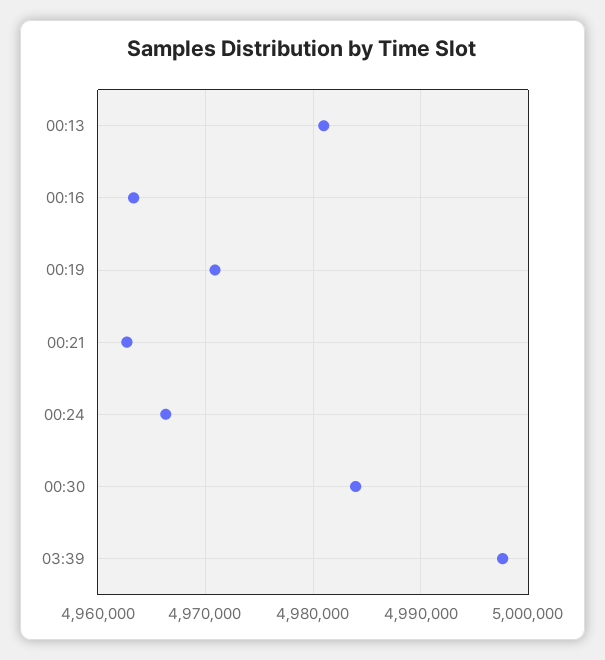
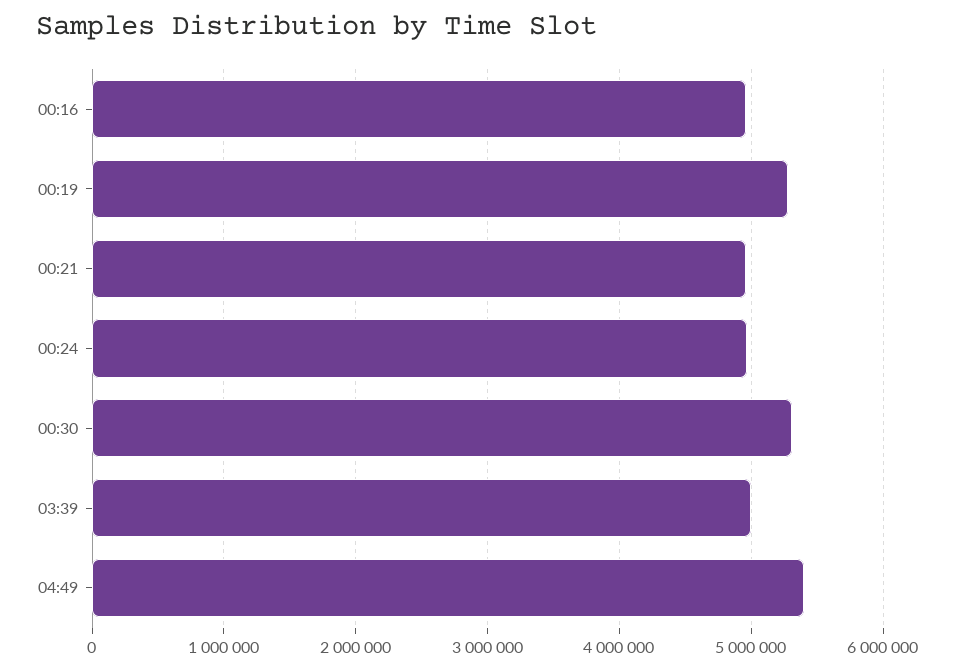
00:13: 4981000 -> none
00:19: 4971000 -> 5300000
00:30: 4984000 -> 5300000
04:49: none -> 5400000

